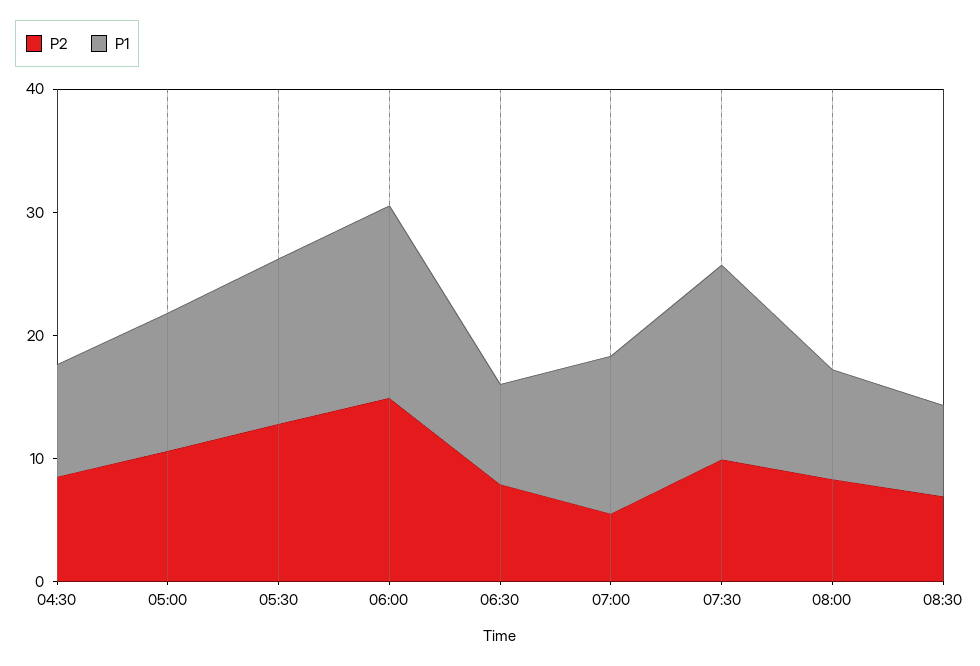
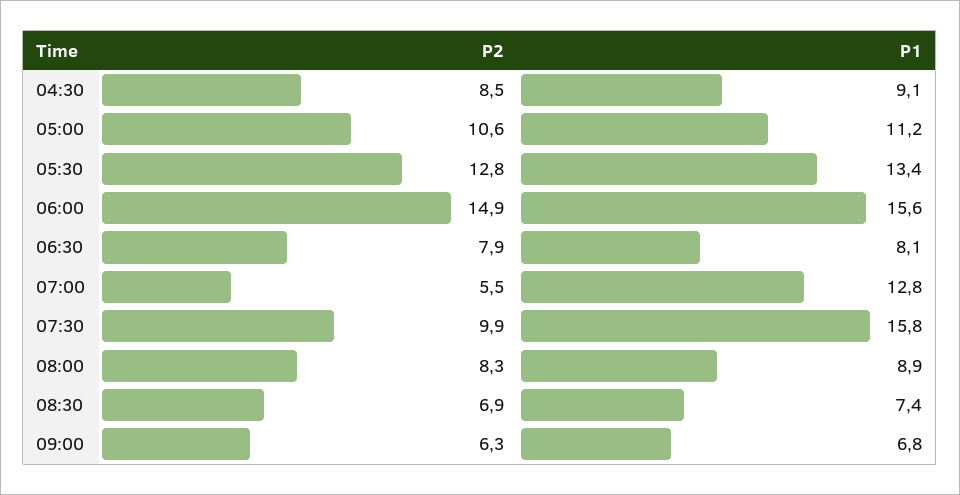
P2, 09:00: none -> 6.3
P1, 09:00: none -> 6.8

